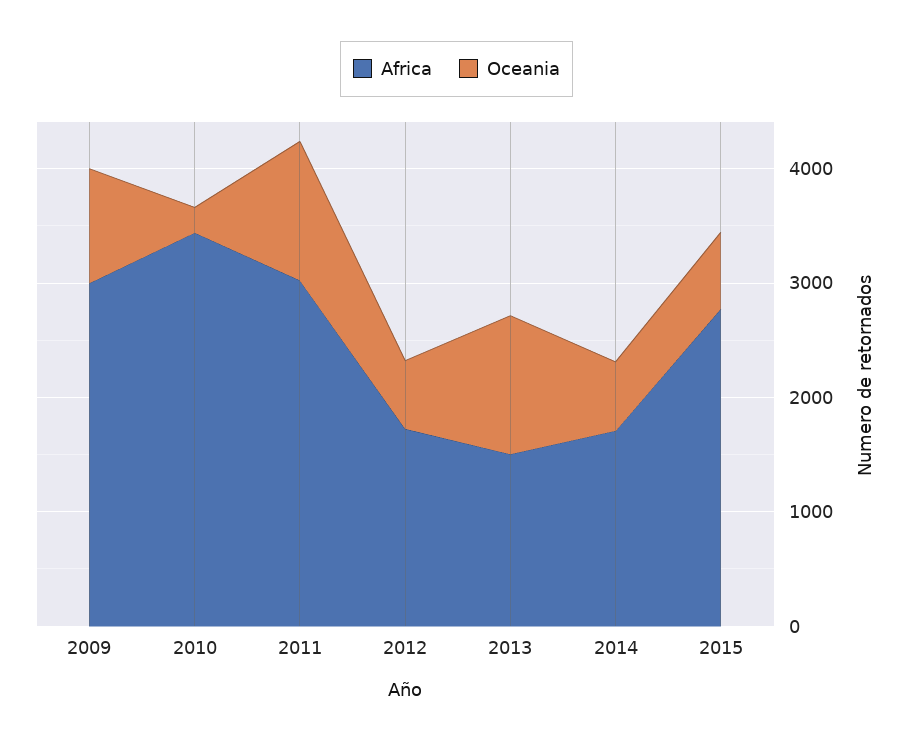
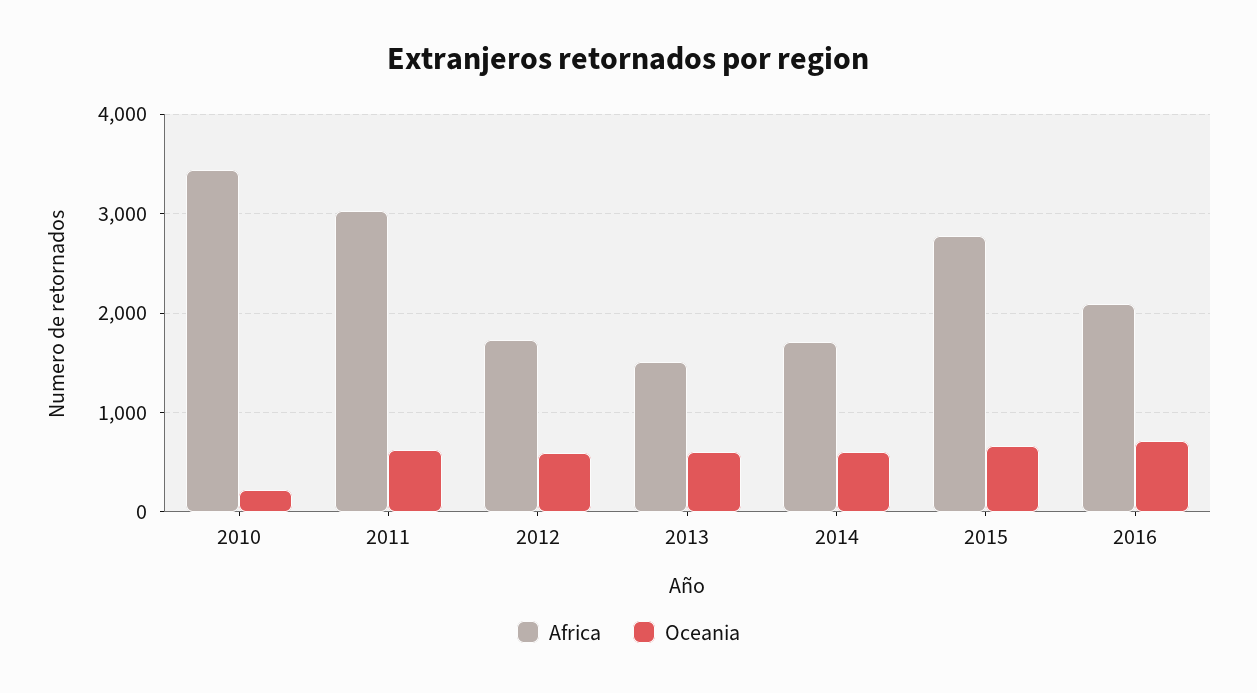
Africa, 2009: 3000 -> none
Oceania, 2009: 1000 -> none
Oceania, 2011: 1200 -> 600
Oceania, 2013: 1200 -> 600
Africa, 2016: none -> 2100
Oceania, 2016: none -> 700

